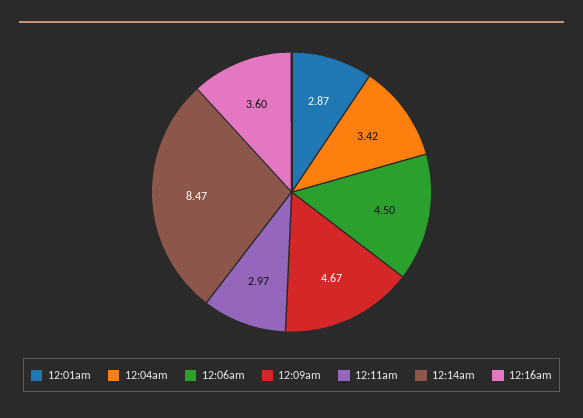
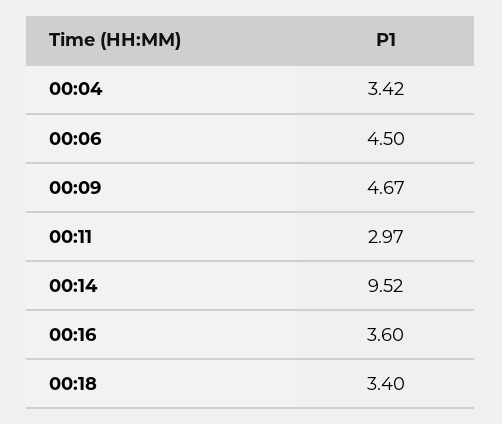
12:01am: 2.87 -> none
12:14am: 8.47 -> 9.52
00:18: none -> 3.4

